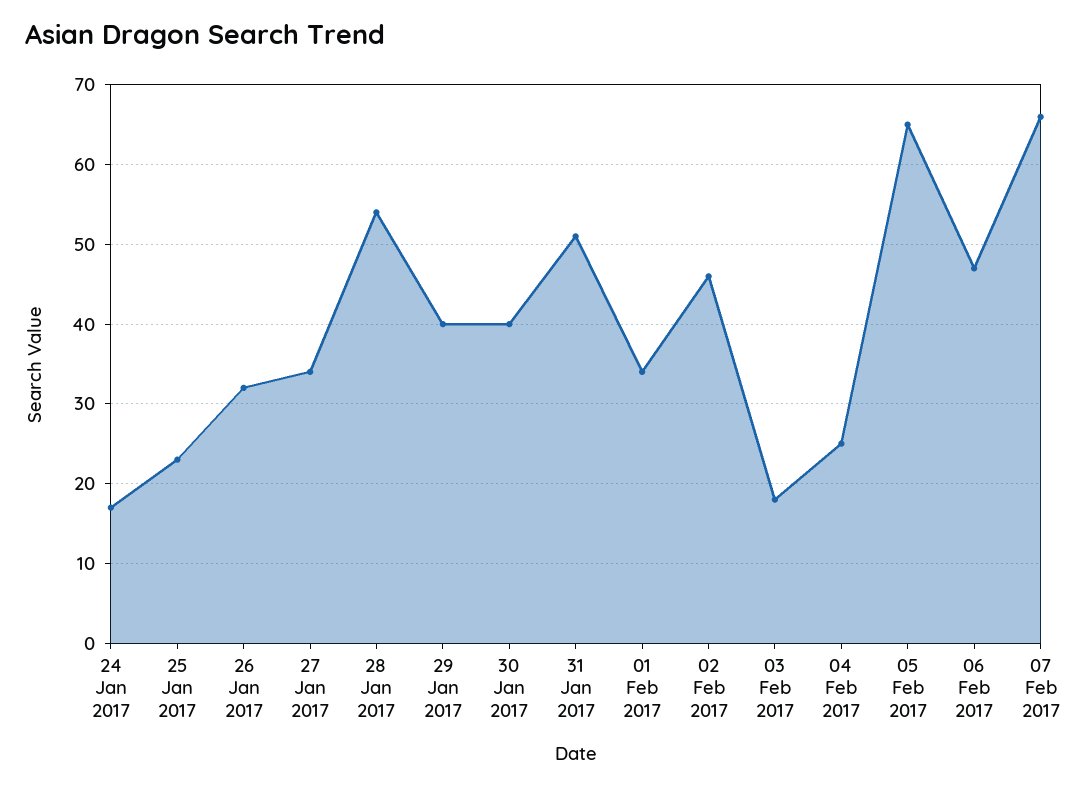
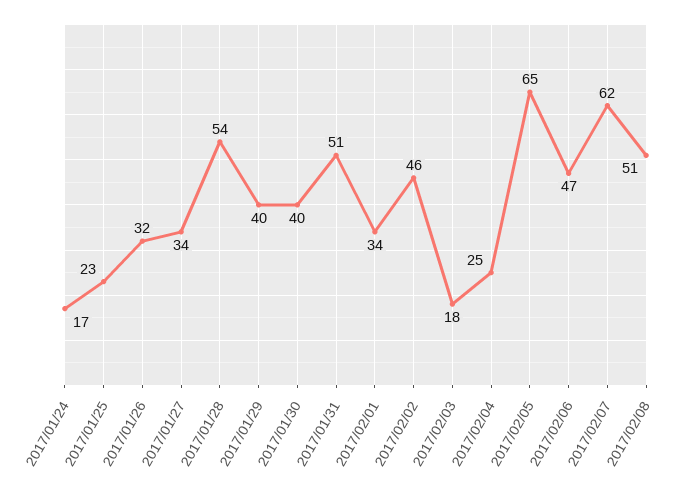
07 Feb 2017: 66 -> 62
2017/02/08: none -> 51

